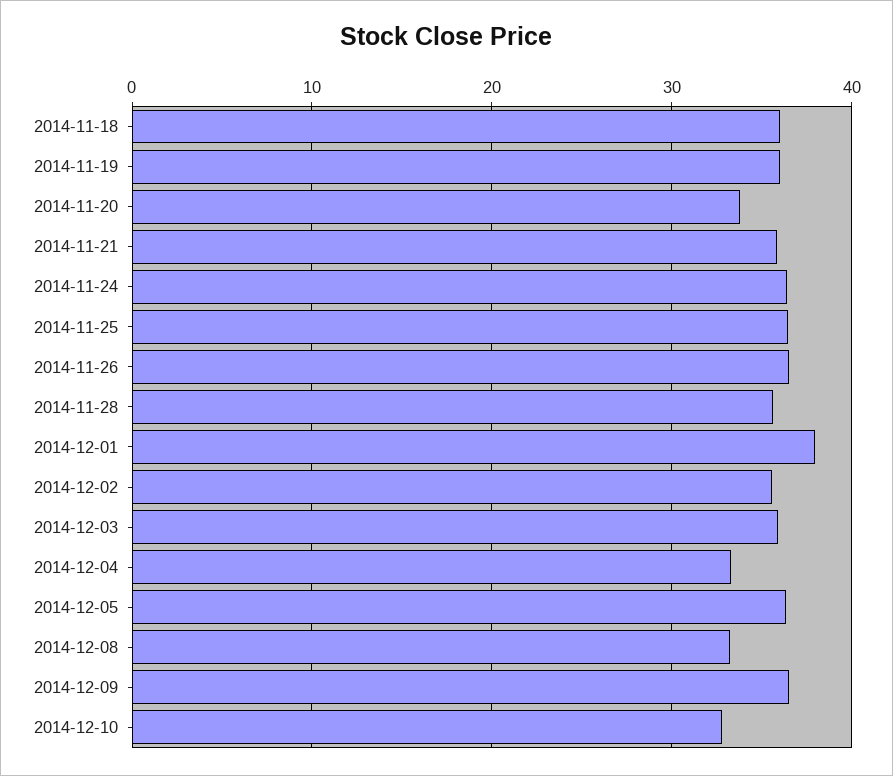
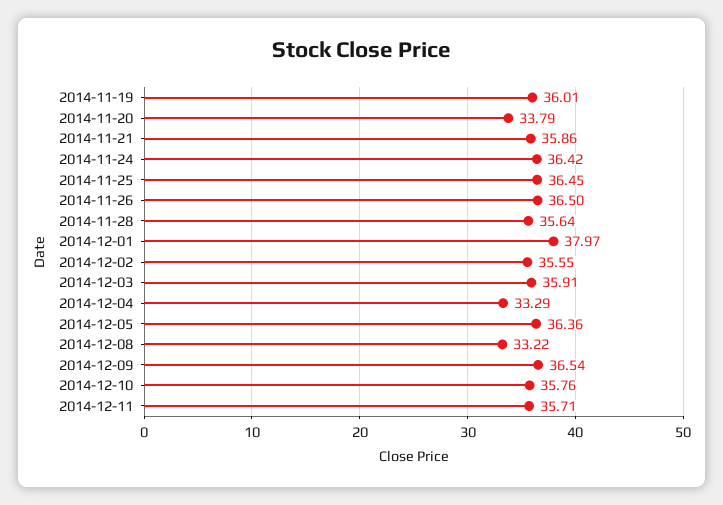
2014-11-18: 36 -> none
2014-12-10: 33 -> 35.76
2014-12-11: none -> 35.71

